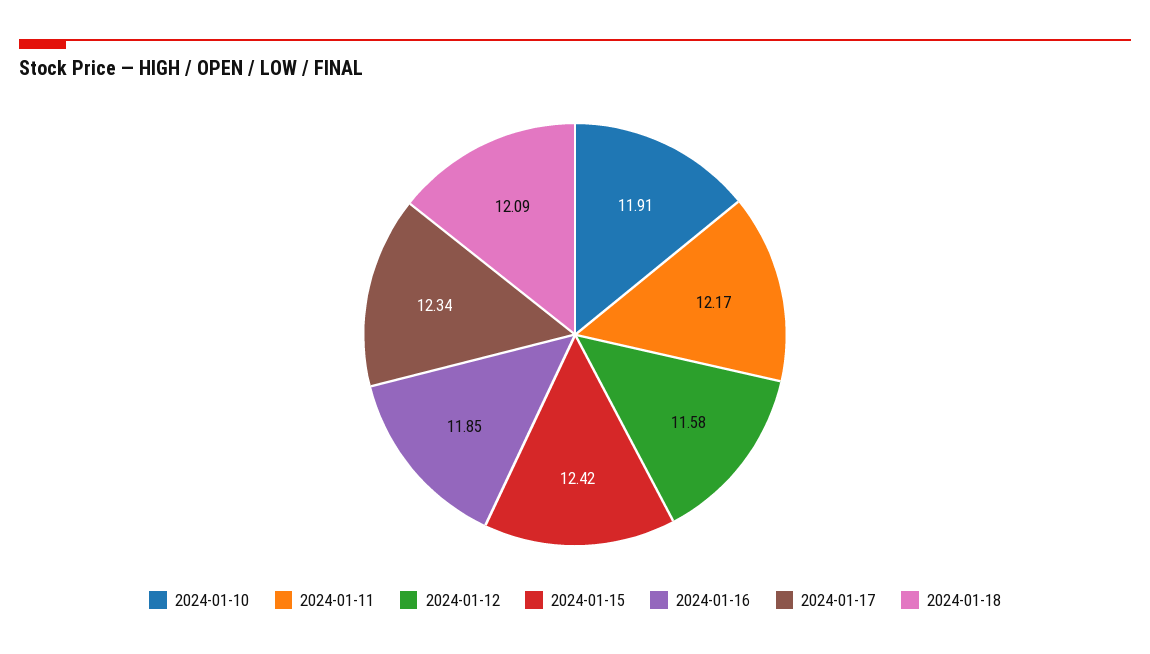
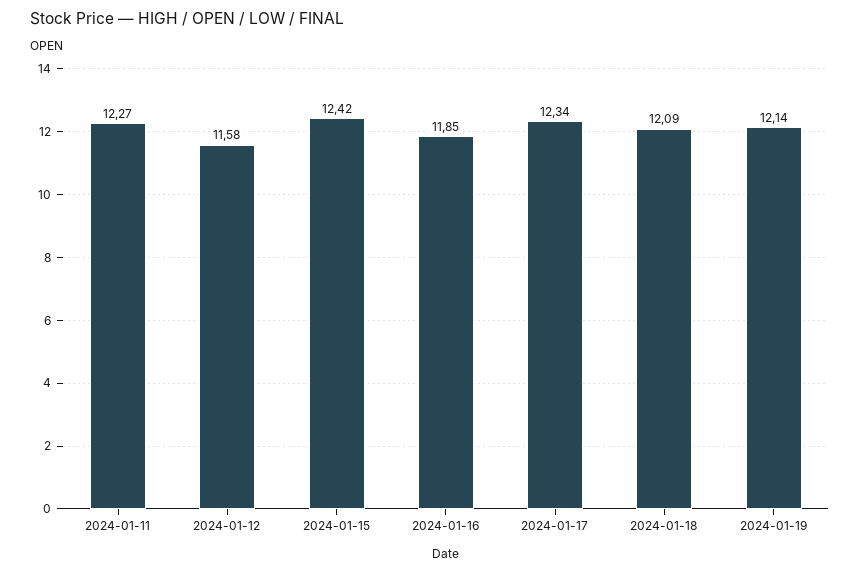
2024-01-10: 11.91 -> none
2024-01-11: 12.17 -> 12.27
2024-01-19: none -> 12.14

